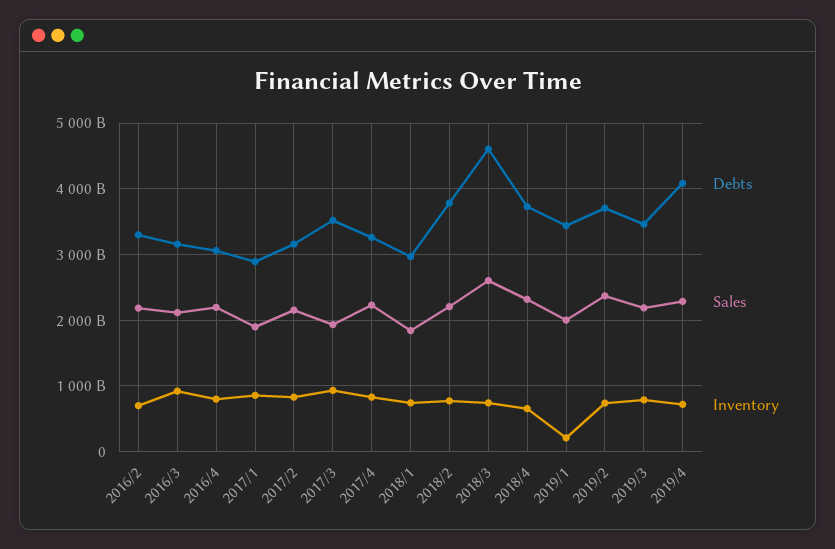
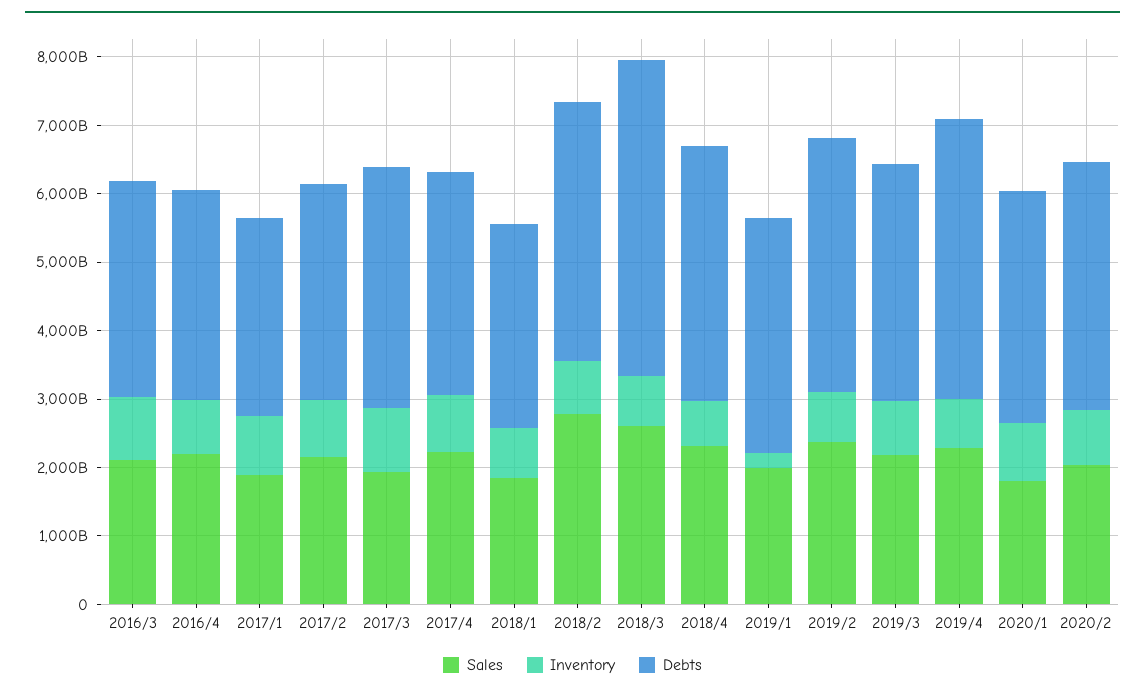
Debts, 2016/2: 3300000000000 -> none
Sales, 2016/2: 2200000000000 -> none
Inventory, 2016/2: 700000000000 -> none
Sales, 2018/2: 2200000000000 -> 2800000000000
Sales, 2020/1: none -> 1800000000000
Inventory, 2020/1: none -> 800000000000
Debts, 2020/1: none -> 3400000000000
Sales, 2020/2: none -> 2000000000000
Inventory, 2020/2: none -> 800000000000
Debts, 2020/2: none -> 3600000000000

